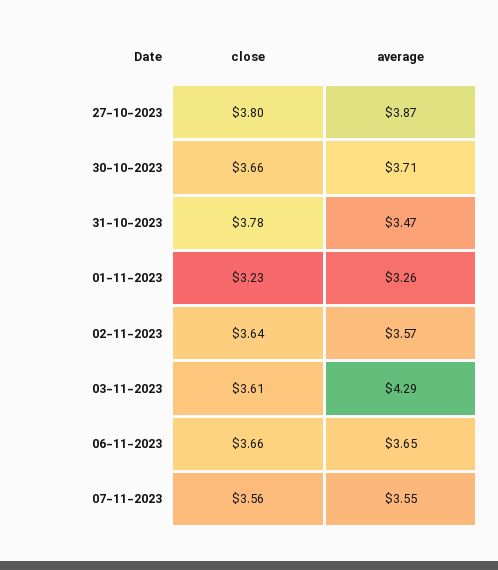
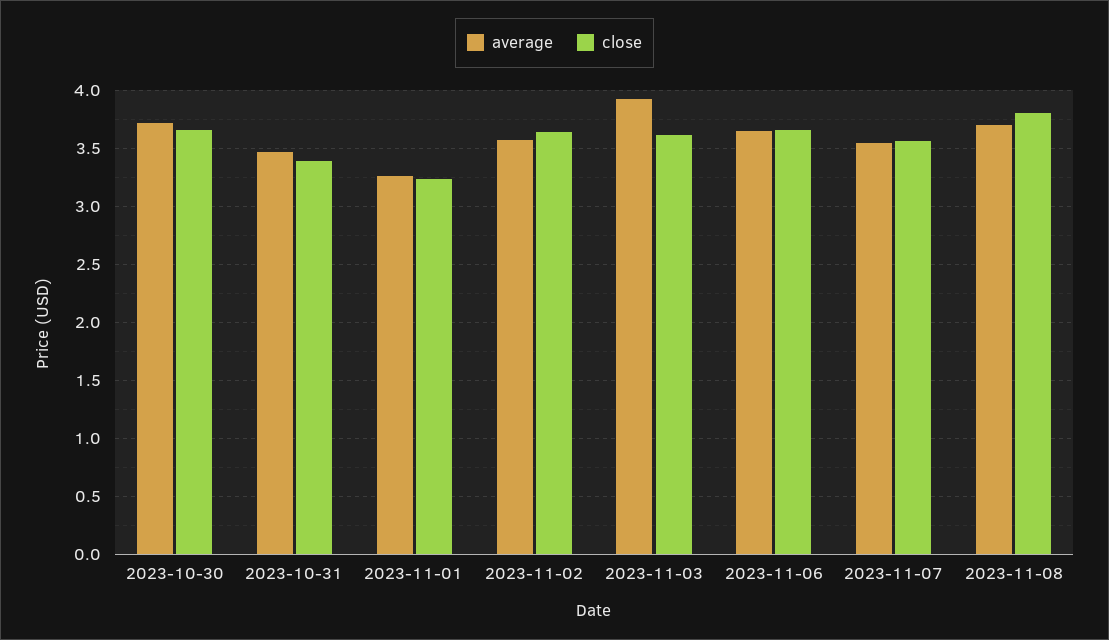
close, 27-10-2023: 3.8 -> none
average, 27-10-2023: 3.87 -> none
close, 31-10-2023: 3.78 -> 3.4
average, 03-11-2023: 4.29 -> 3.9
average, 2023-11-08: none -> 3.7
close, 2023-11-08: none -> 3.8

